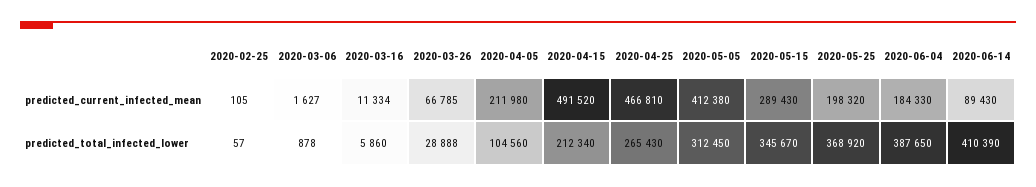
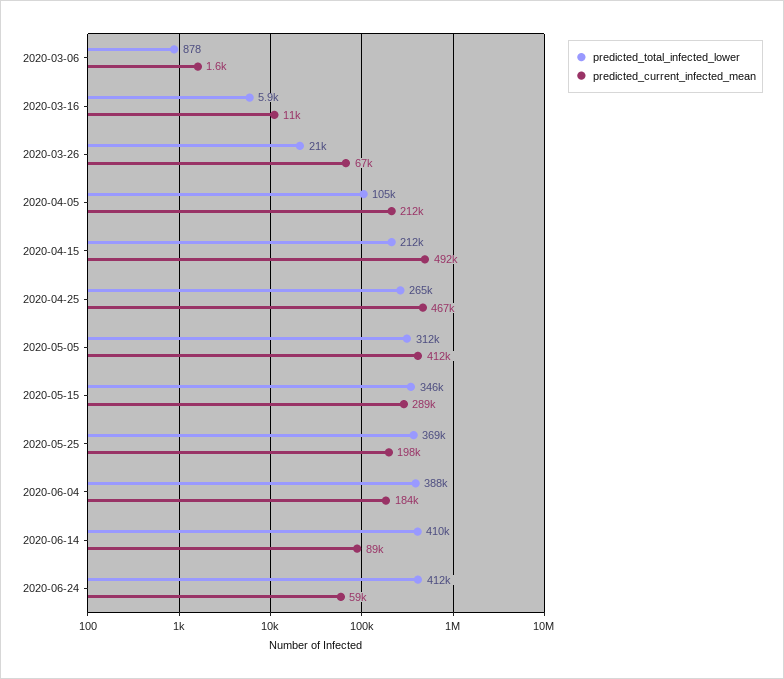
predicted_current_infected_mean, 2020-02-25: 105 -> none
predicted_total_infected_lower, 2020-02-25: 57 -> none
predicted_total_infected_lower, 2020-03-26: 28888 -> 21000
predicted_total_infected_lower, 2020-06-24: none -> 412000
predicted_current_infected_mean, 2020-06-24: none -> 59000

